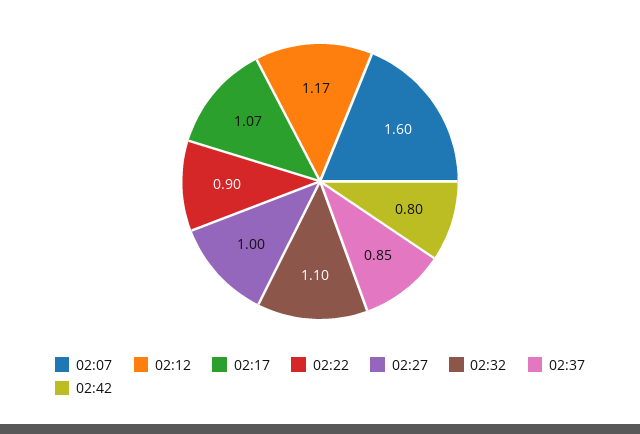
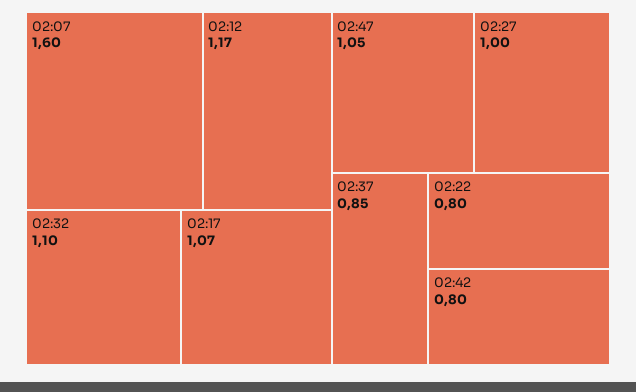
02:22: 0.9 -> 0.8
02:47: none -> 1.05

